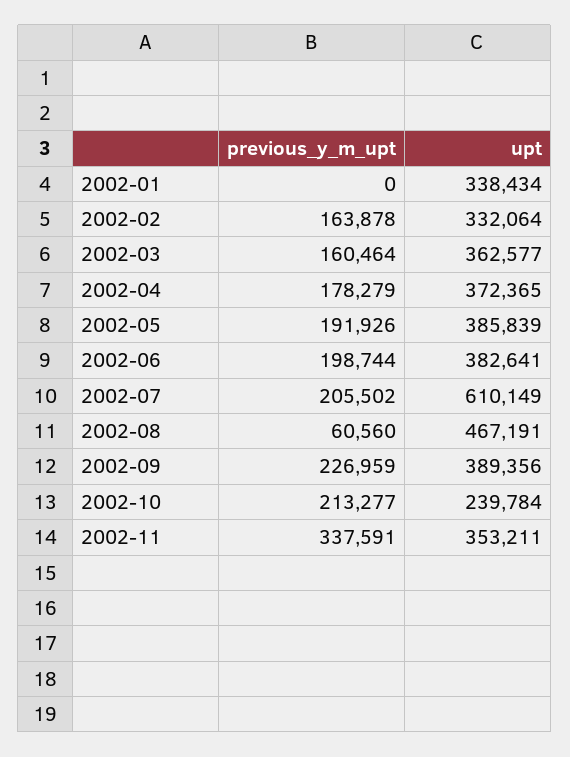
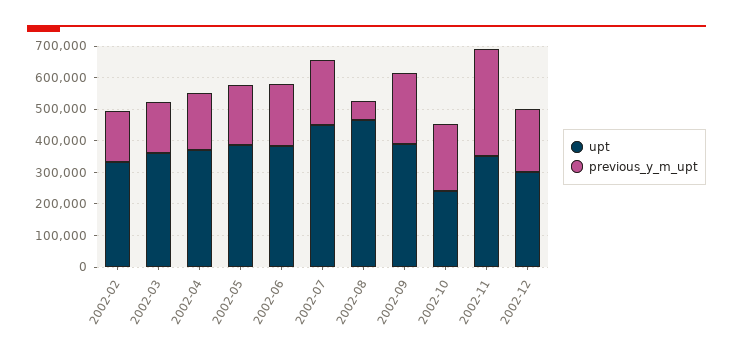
previous_y_m_upt, 2002-01: 0 -> none
upt, 2002-01: 338434 -> none
upt, 2002-07: 610149 -> 450000
upt, 2002-12: none -> 300000
previous_y_m_upt, 2002-12: none -> 200000

